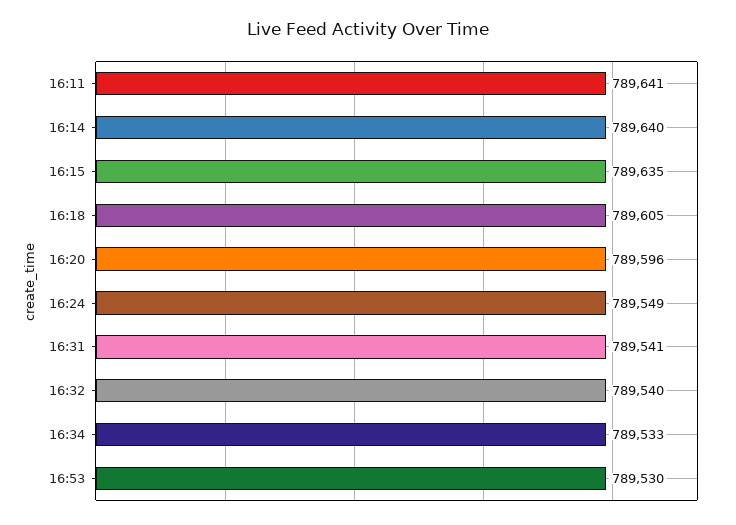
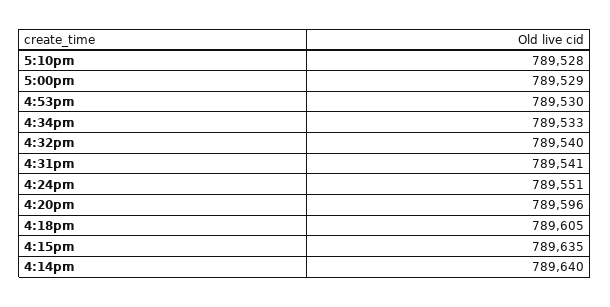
16:11: 789641 -> none
16:24: 789549 -> 789551
5:10pm: none -> 789528
5:00pm: none -> 789529

